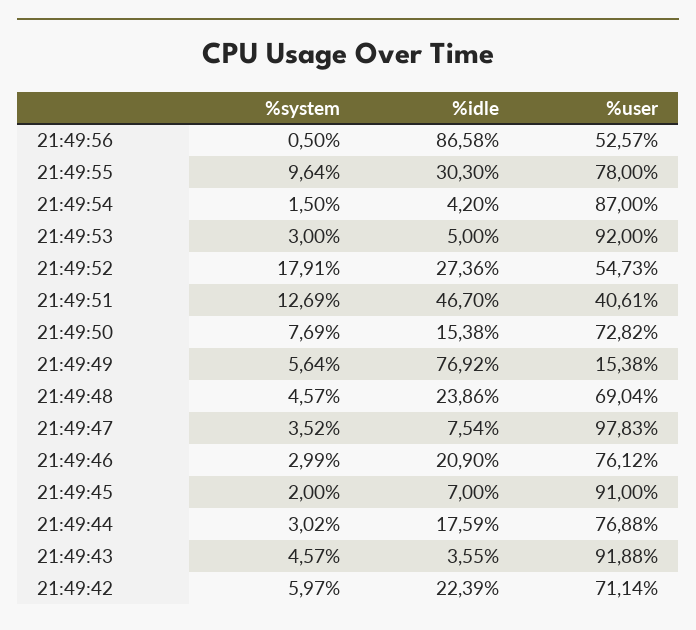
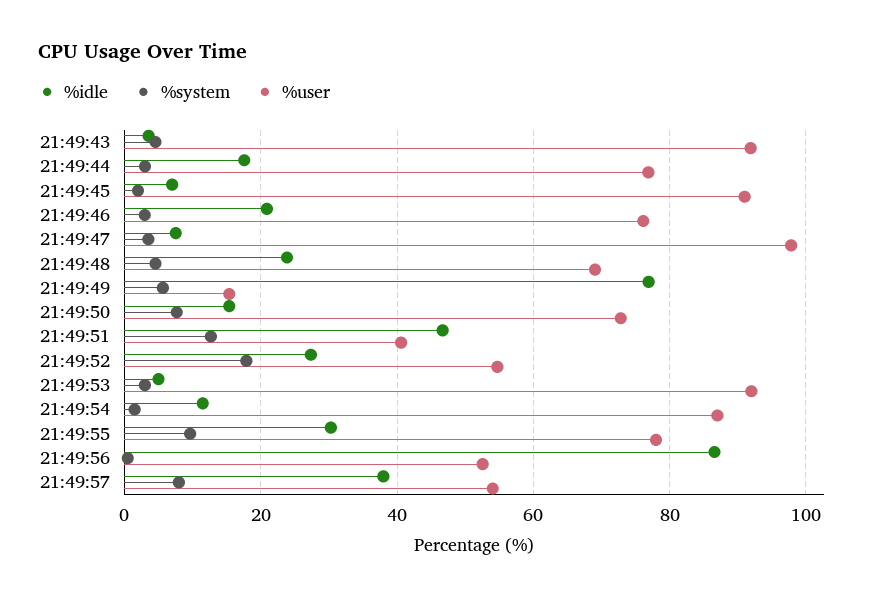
%idle, 21:49:54: 4.2 -> 12
%system, 21:49:42: 5.97 -> none
%idle, 21:49:42: 22.39 -> none
%user, 21:49:42: 71.14 -> none
%idle, 21:49:57: none -> 38
%system, 21:49:57: none -> 8
%user, 21:49:57: none -> 54

